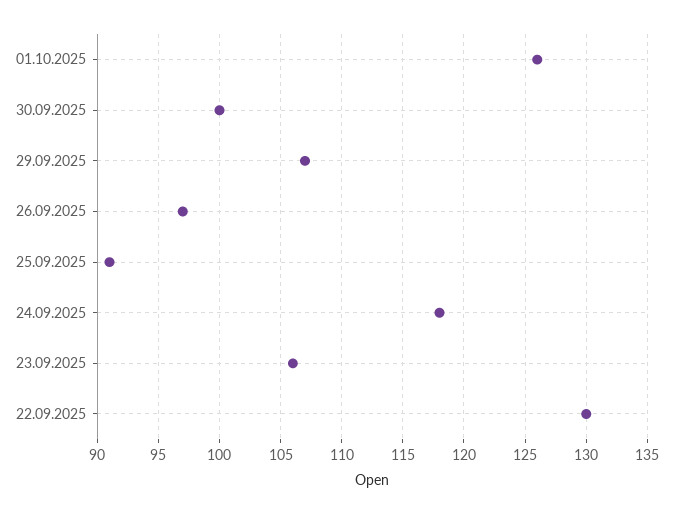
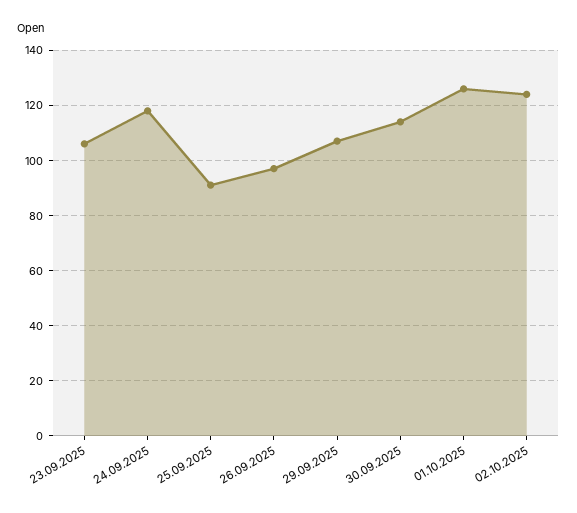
30.09.2025: 100 -> 115
22.09.2025: 130 -> none
02.10.2025: none -> 125

